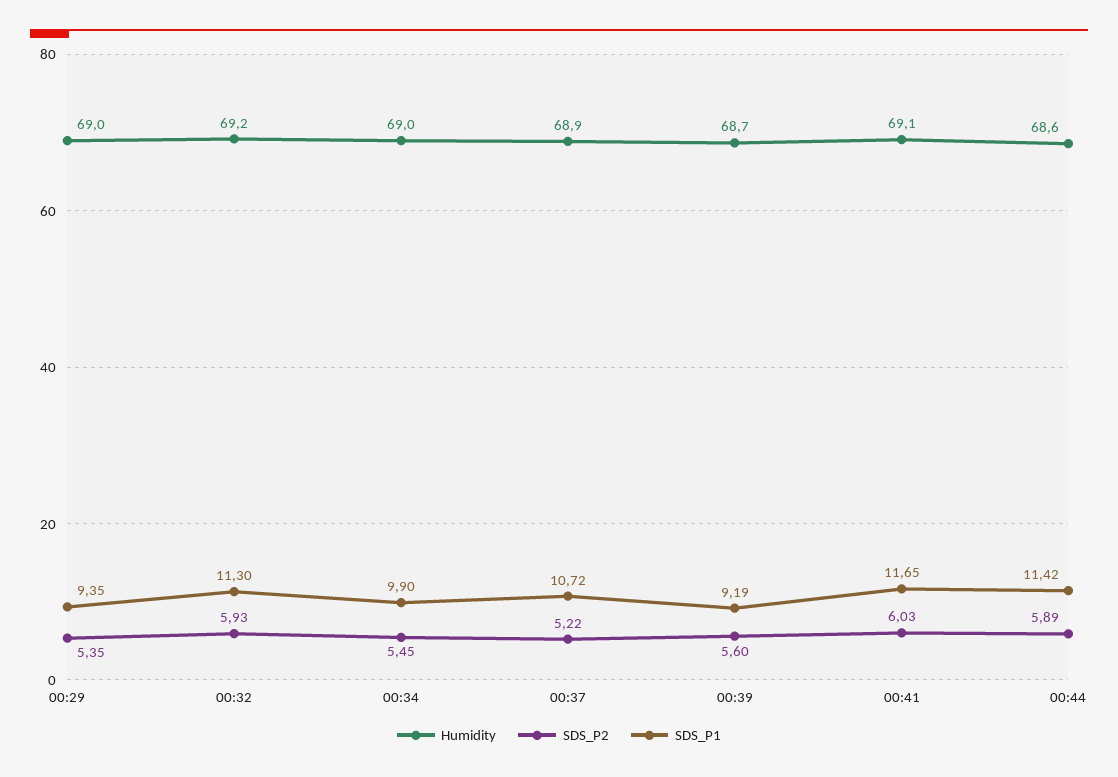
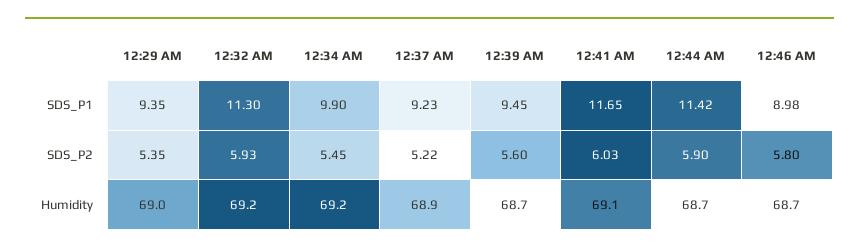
Humidity, 00:34: 69 -> 69.2
SDS_P1, 00:37: 10.72 -> 9.23
SDS_P1, 00:39: 9.19 -> 9.45
Humidity, 00:44: 68.6 -> 68.7
SDS_P2, 00:44: 5.89 -> 5.9
SDS_P1, 12:46 AM: none -> 8.98
SDS_P2, 12:46 AM: none -> 5.8
Humidity, 12:46 AM: none -> 68.7

